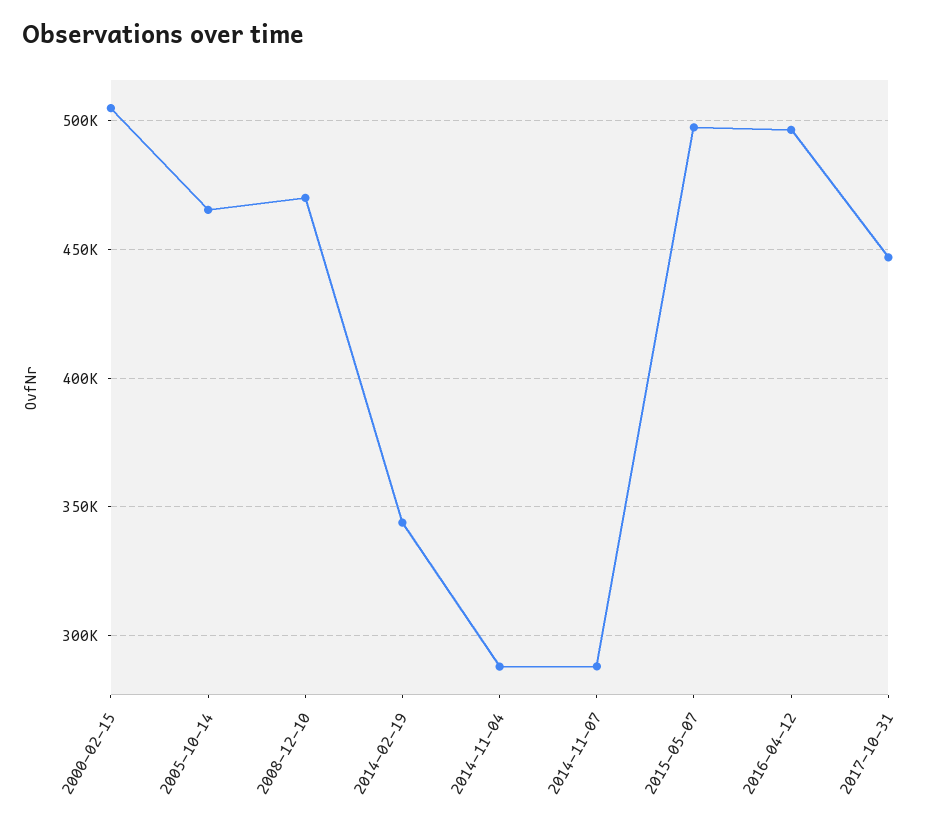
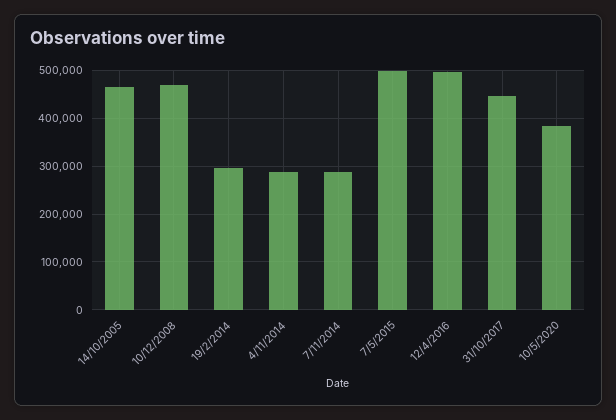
2000-02-15: 505000 -> none
2014-02-19: 345000 -> 300000
10/5/2020: none -> 380000

